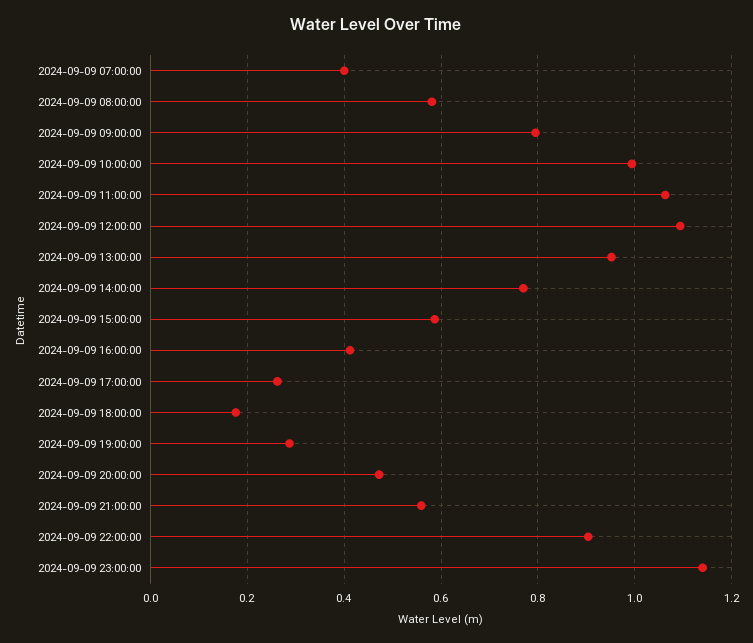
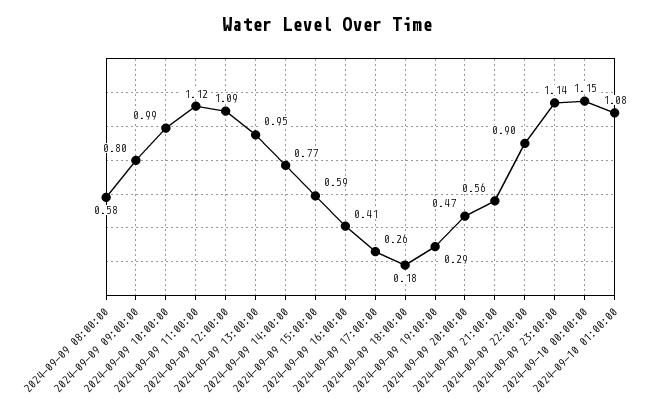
2024-09-09 07:00:00: 0.4 -> none
2024-09-09 11:00:00: 1.06 -> 1.12
2024-09-10 00:00:00: none -> 1.15
2024-09-10 01:00:00: none -> 1.08

